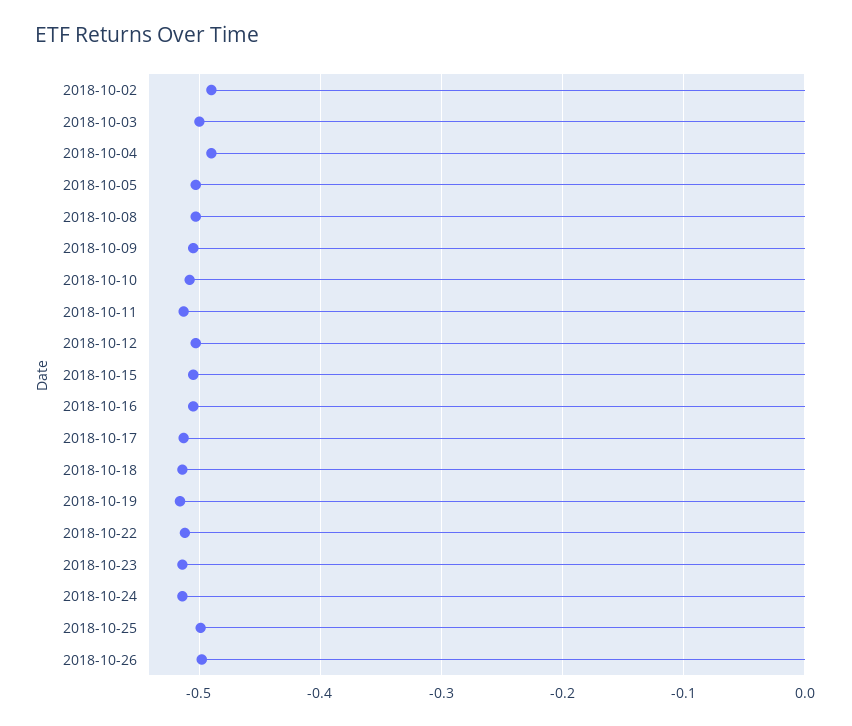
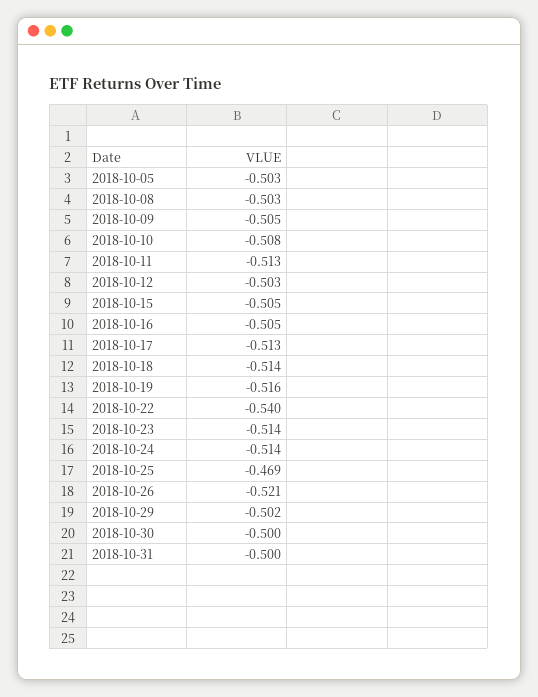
2018-10-02: -0.49 -> none
2018-10-03: -0.5 -> none
2018-10-04: -0.49 -> none
2018-10-22: -0.51 -> -0.54
2018-10-25: -0.5 -> -0.469
2018-10-26: -0.5 -> -0.521
2018-10-29: none -> -0.502
2018-10-30: none -> -0.5
2018-10-31: none -> -0.5

